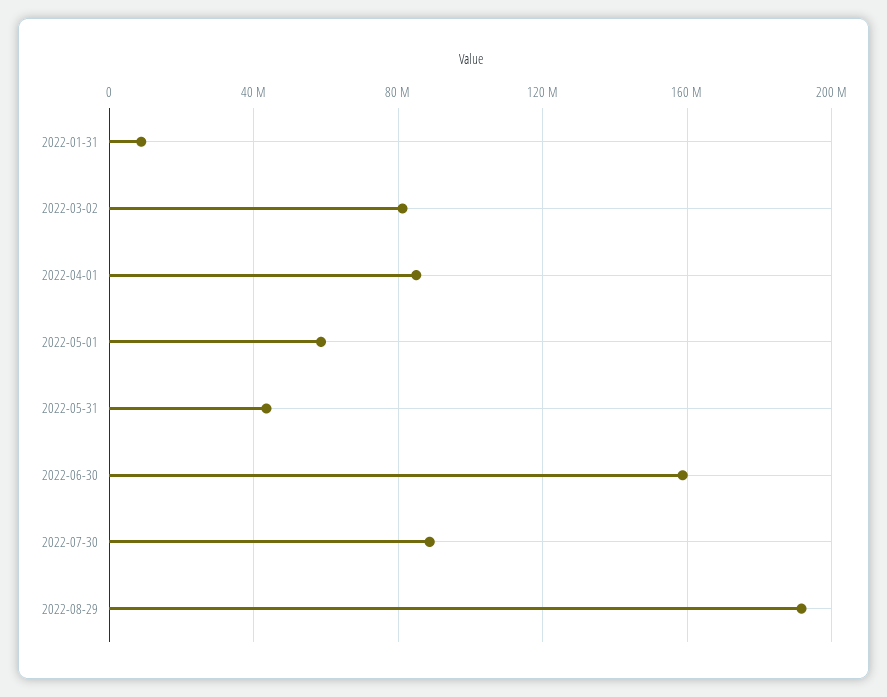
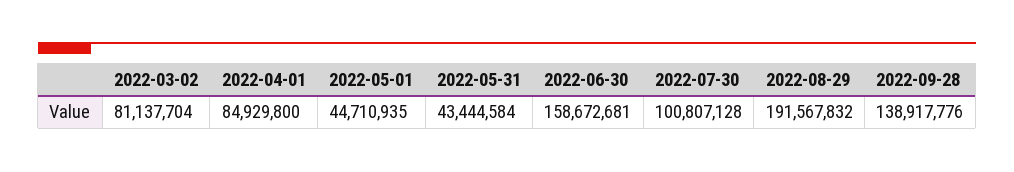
2022-01-31: 10000000 -> none
2022-05-01: 60000000 -> 44710935
2022-07-30: 90000000 -> 100807128
2022-09-28: none -> 138917776

